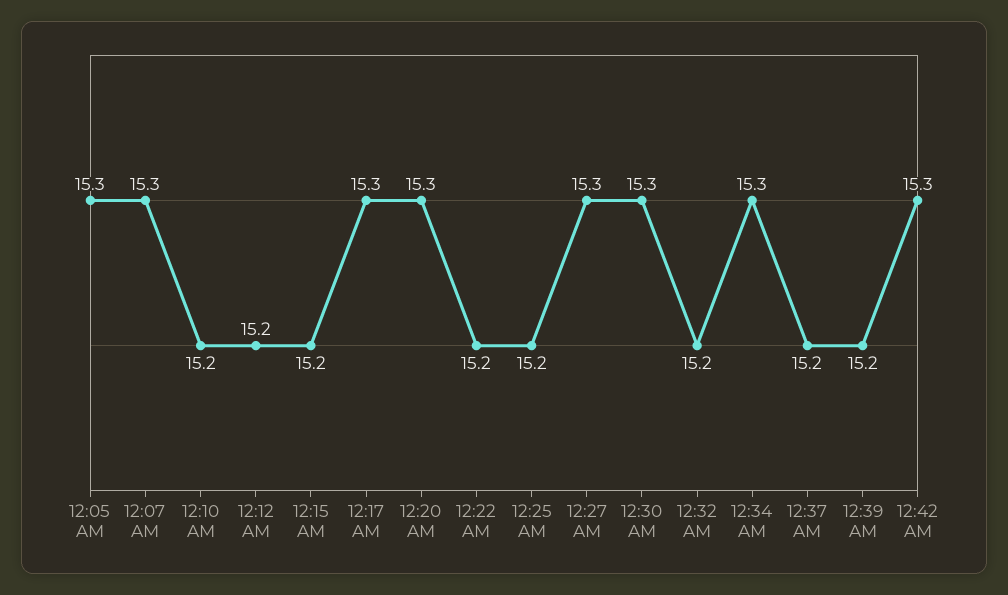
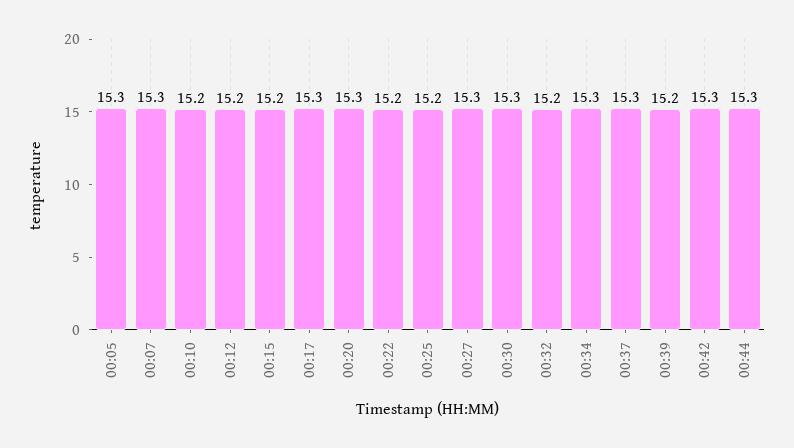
12:37 AM: 15.2 -> 15.3
00:44: none -> 15.3

